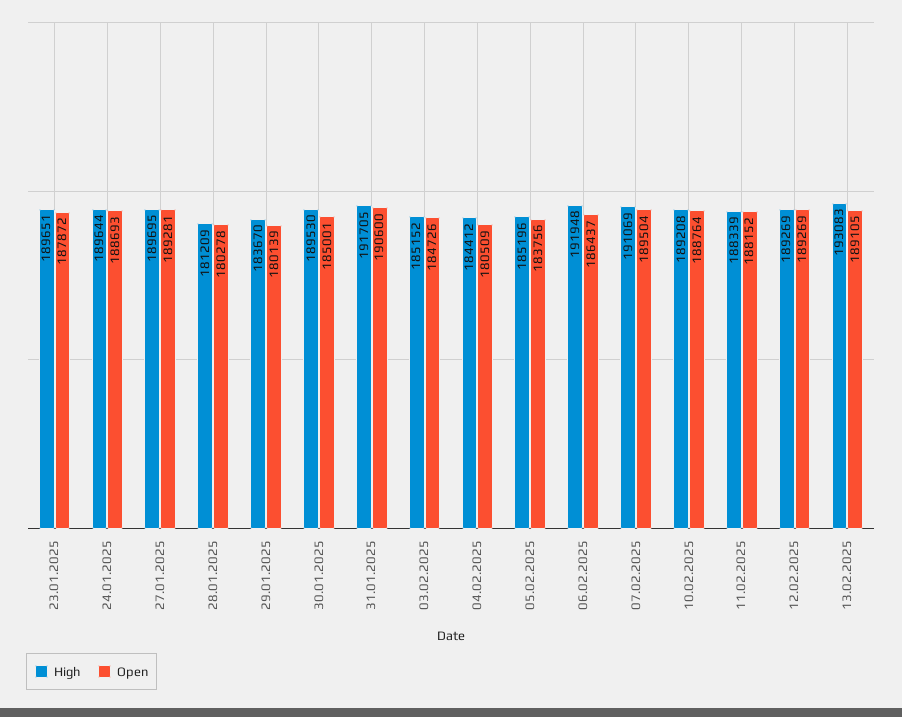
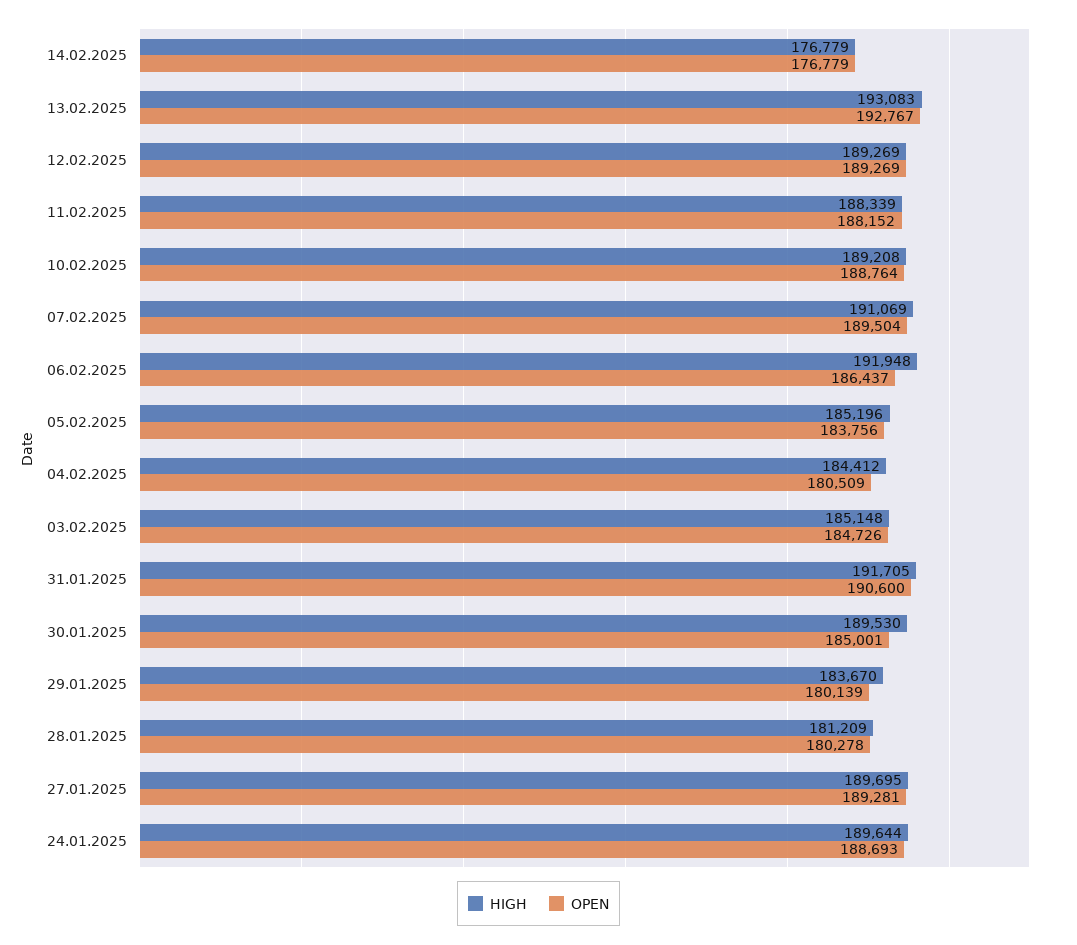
High, 23.01.2025: 189651 -> none
Open, 23.01.2025: 187872 -> none
High, 03.02.2025: 185152 -> 185148
Open, 13.02.2025: 189105 -> 192767
High, 14.02.2025: none -> 176779
Open, 14.02.2025: none -> 176779

